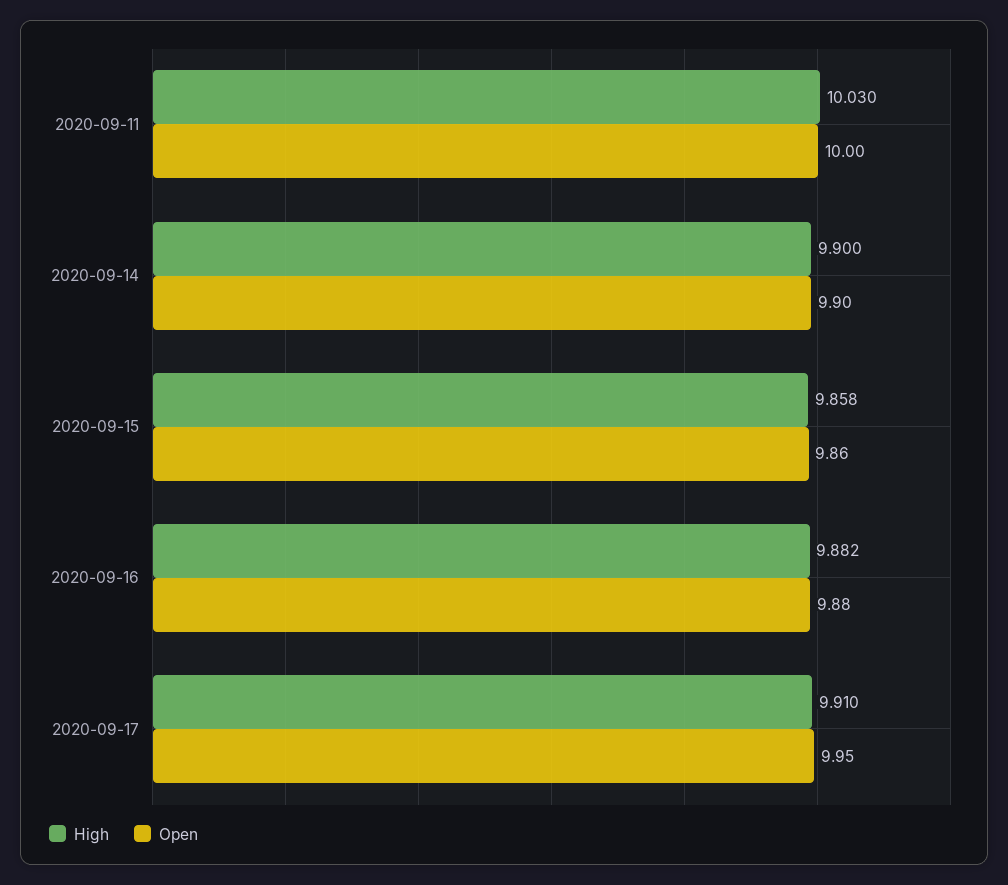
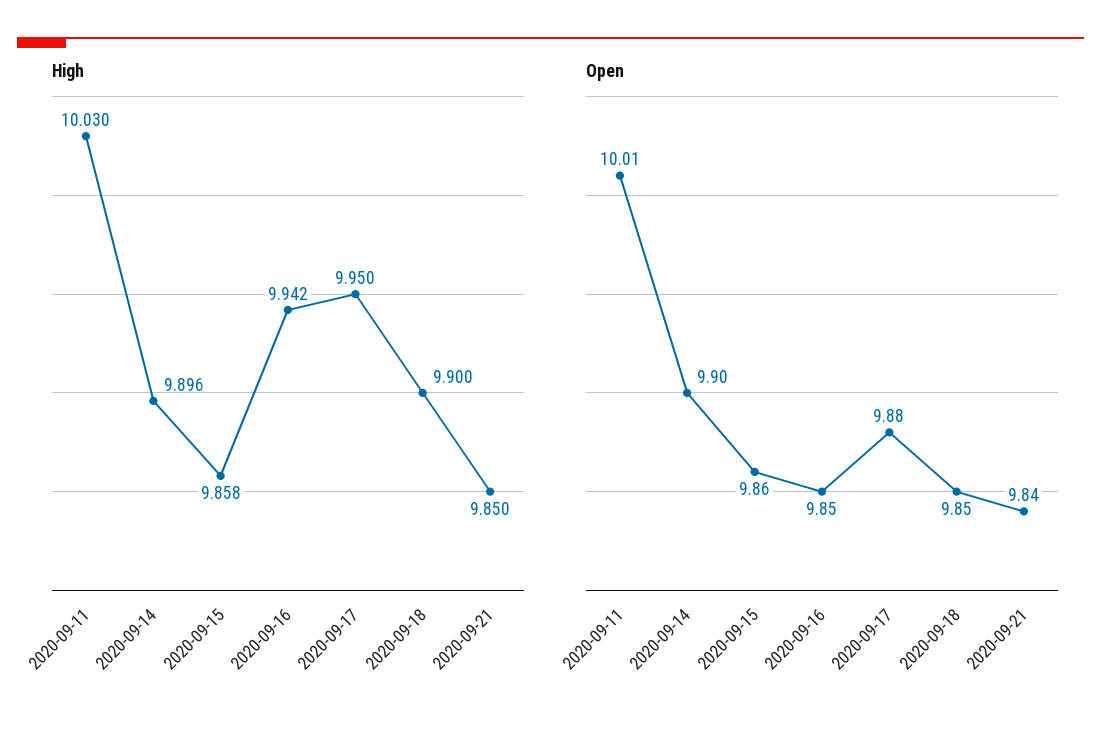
Open, 2020-09-11: 10 -> 10.01
High, 2020-09-14: 9.9 -> 9.896
High, 2020-09-16: 9.882 -> 9.942
Open, 2020-09-16: 9.88 -> 9.85
High, 2020-09-17: 9.91 -> 9.95
Open, 2020-09-17: 9.95 -> 9.88
High, 2020-09-18: none -> 9.9
High, 2020-09-21: none -> 9.85
Open, 2020-09-18: none -> 9.85
Open, 2020-09-21: none -> 9.84

